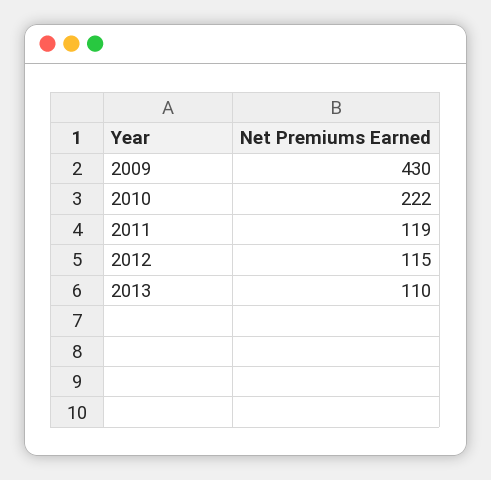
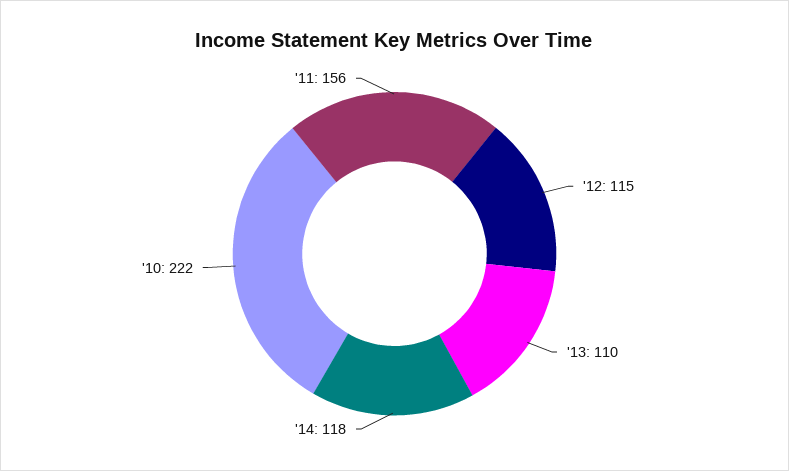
2009: 430 -> none
2011: 119 -> 156
'14: none -> 118

